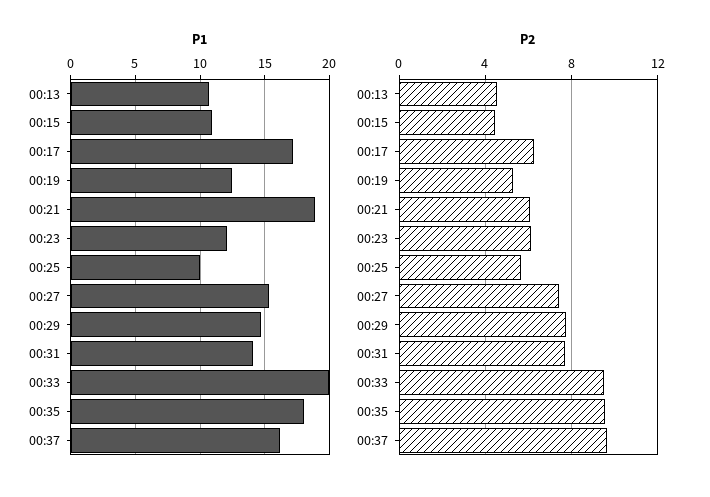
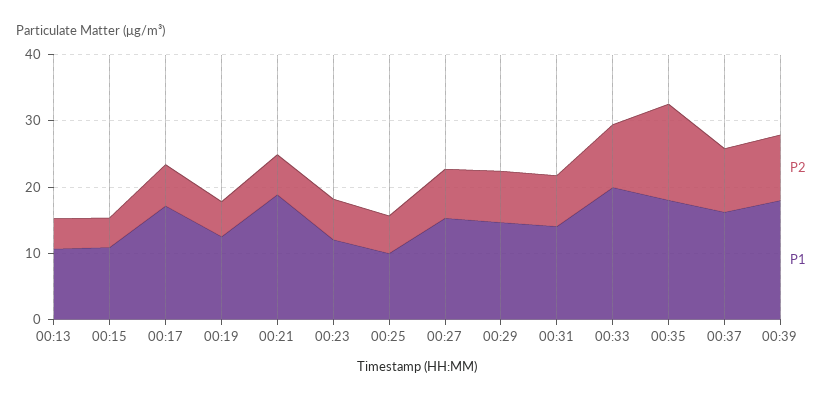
P2, 00:35: 9.5 -> 14
P2, 00:39: none -> 10
P1, 00:39: none -> 18

